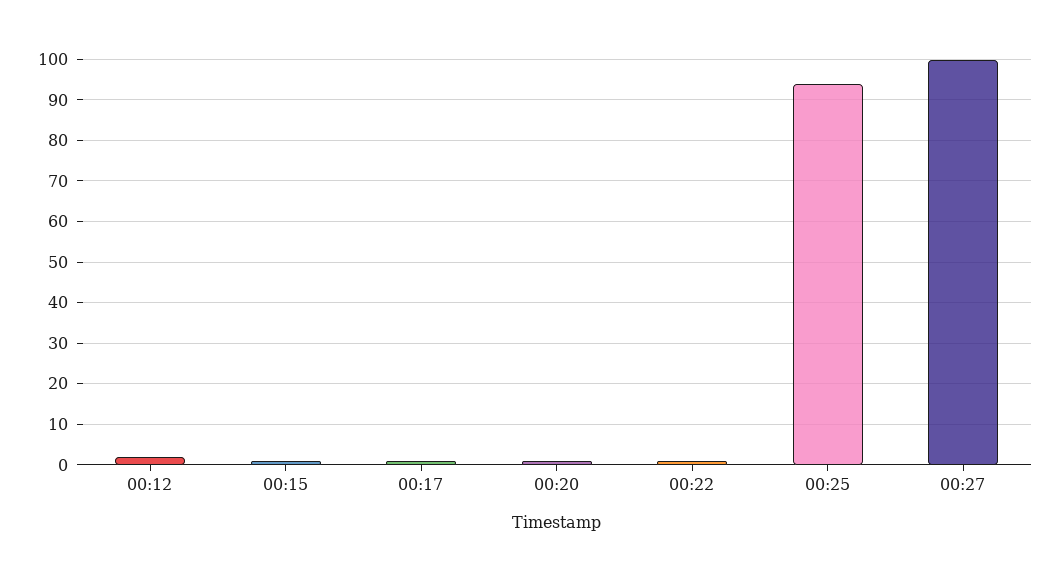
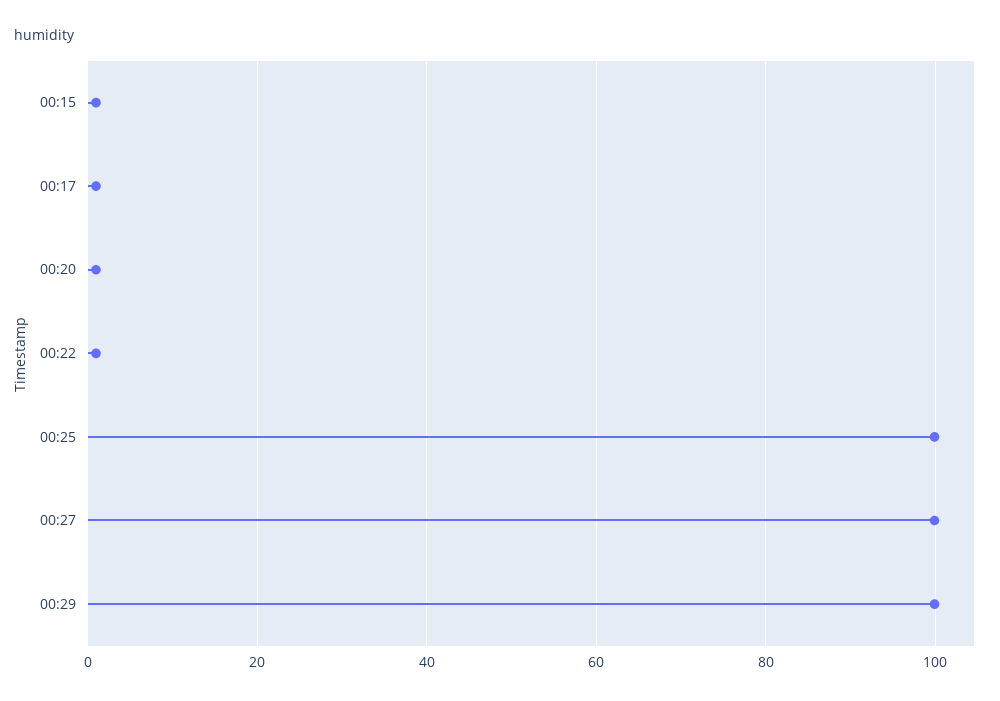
00:12: 2 -> none
00:25: 94 -> 100
00:29: none -> 100

